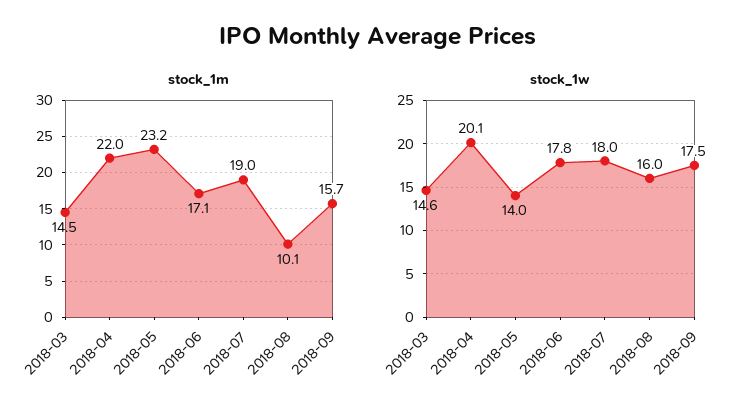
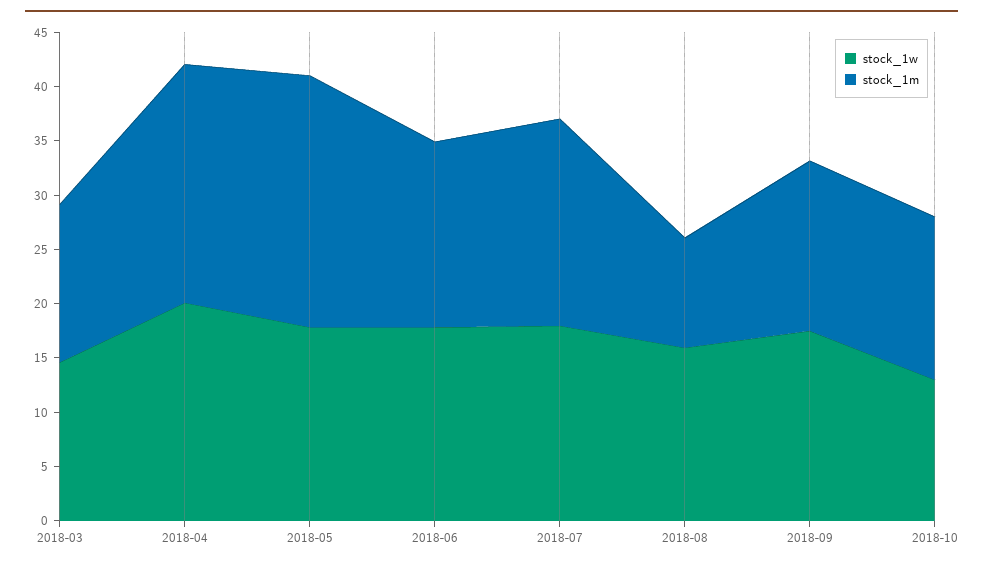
stock_1w, 2018-05: 14 -> 18
stock_1w, 2018-10: none -> 13
stock_1m, 2018-10: none -> 15

